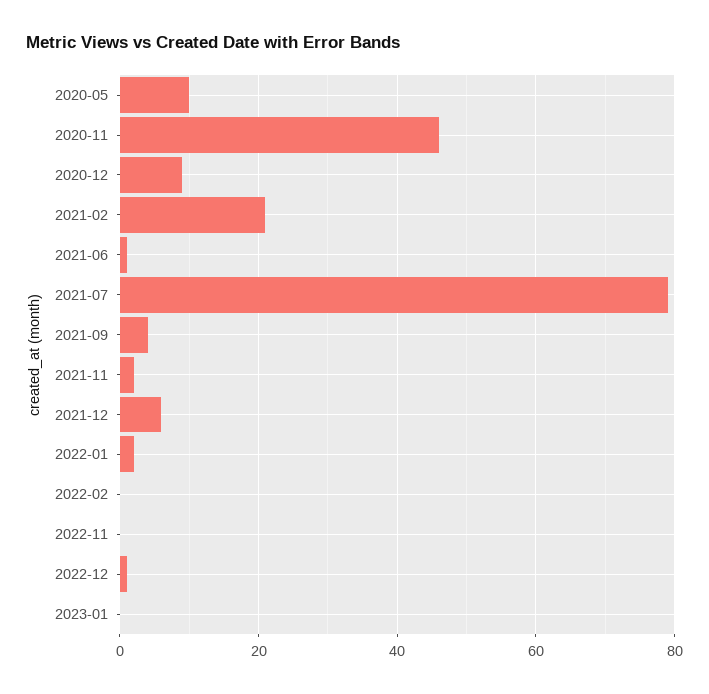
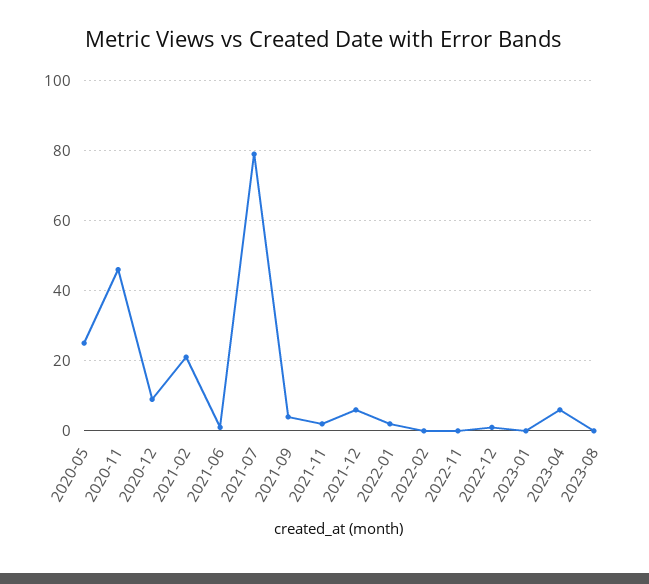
2020-05: 10 -> 25
2023-04: none -> 5
2023-08: none -> 0

